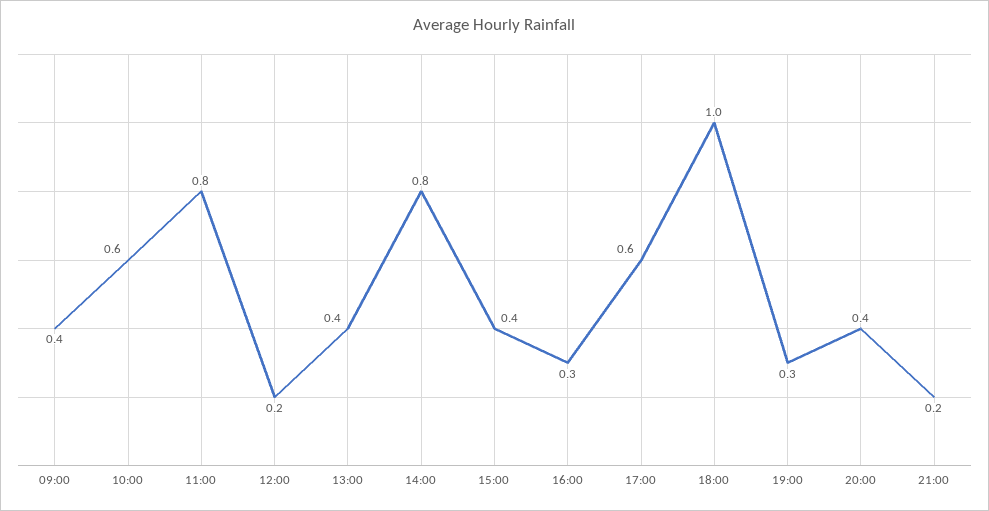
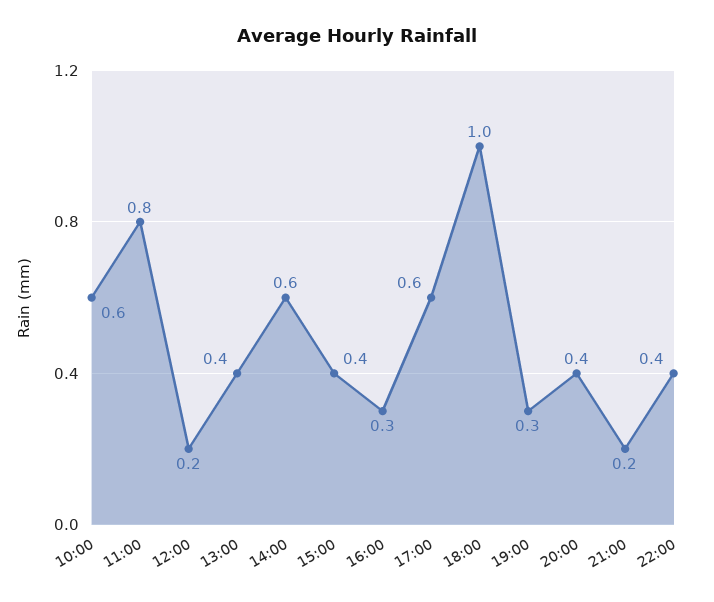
09:00: 0.4 -> none
14:00: 0.8 -> 0.6
22:00: none -> 0.4

